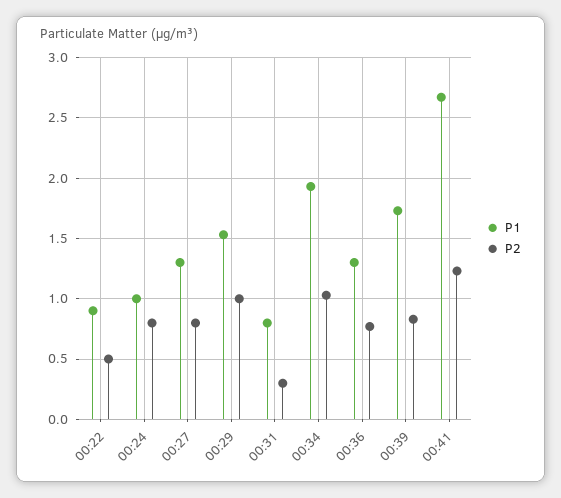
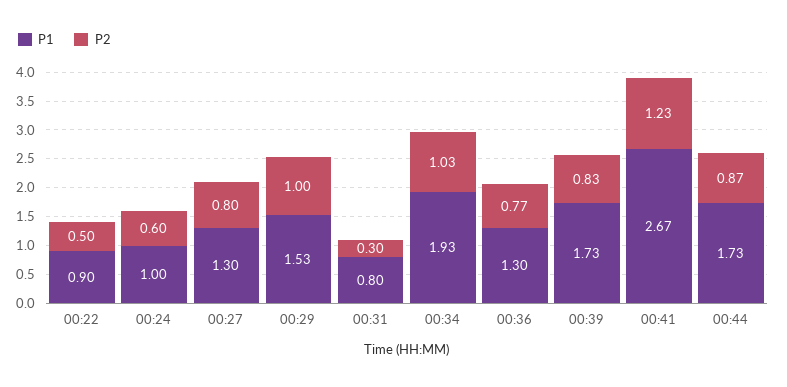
P2, 00:24: 0.8 -> 0.6
P1, 00:44: none -> 1.73
P2, 00:44: none -> 0.87

